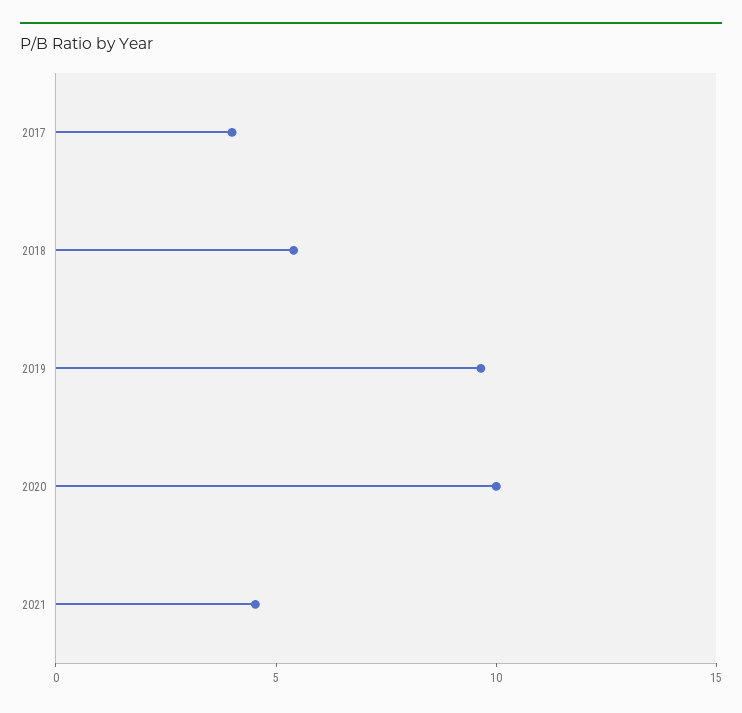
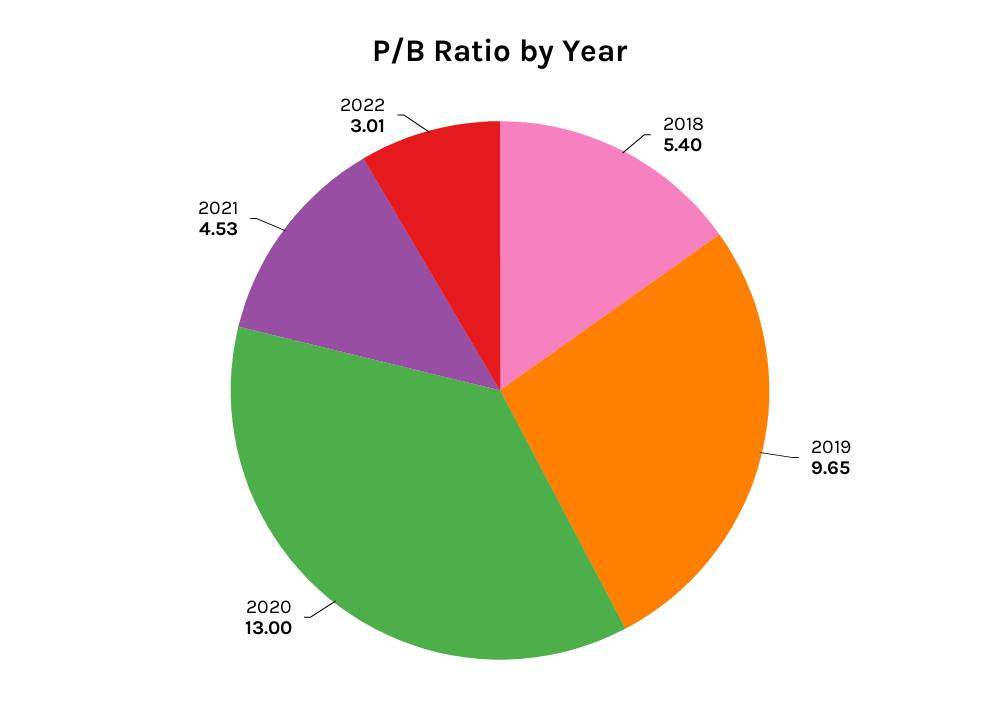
2017: 4 -> none
2020: 10 -> 13
2022: none -> 3.01

